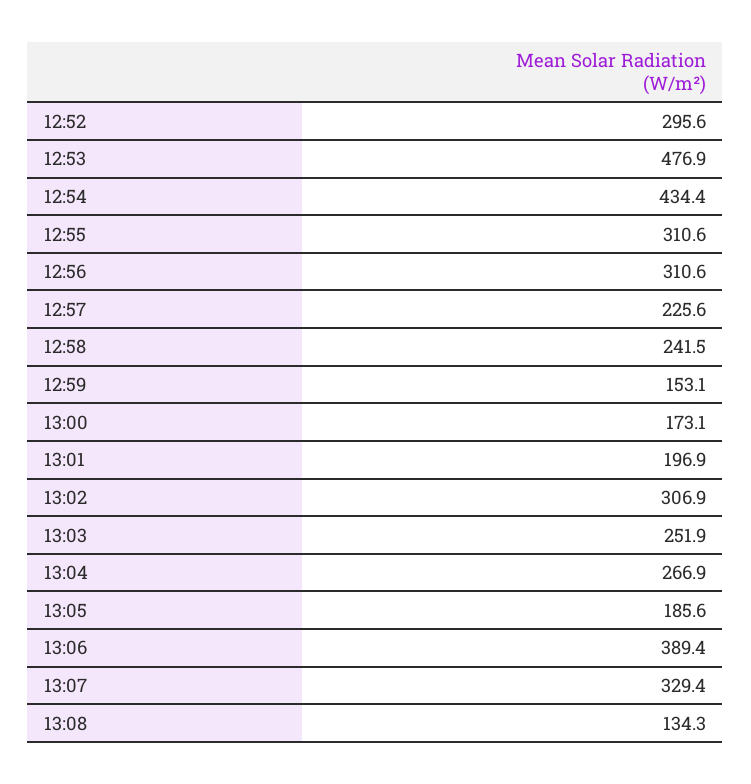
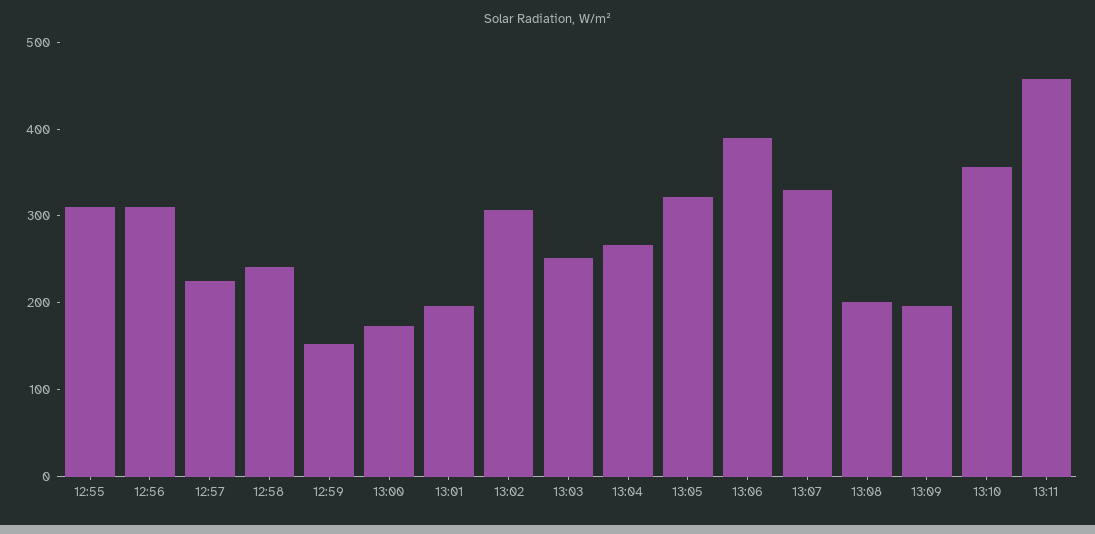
12:52: 295.6 -> none
12:53: 476.9 -> none
12:54: 434.4 -> none
13:05: 185.6 -> 320
13:08: 134.3 -> 200
13:09: none -> 200
13:10: none -> 360
13:11: none -> 460

